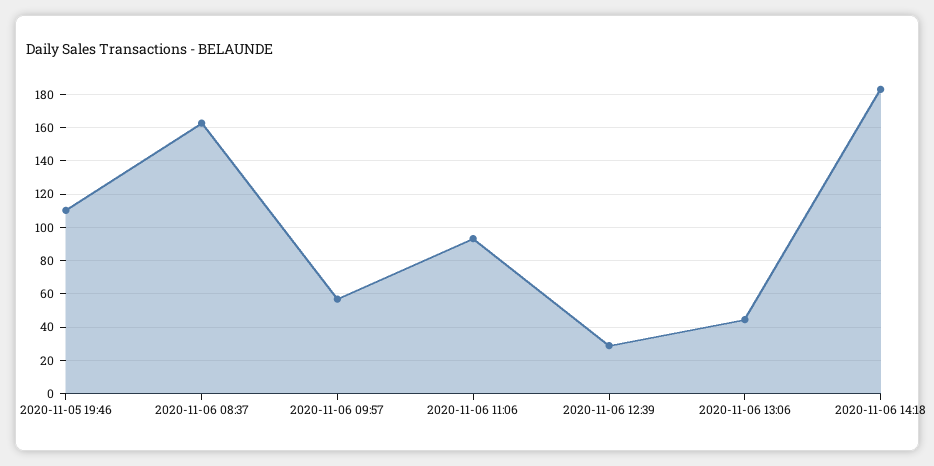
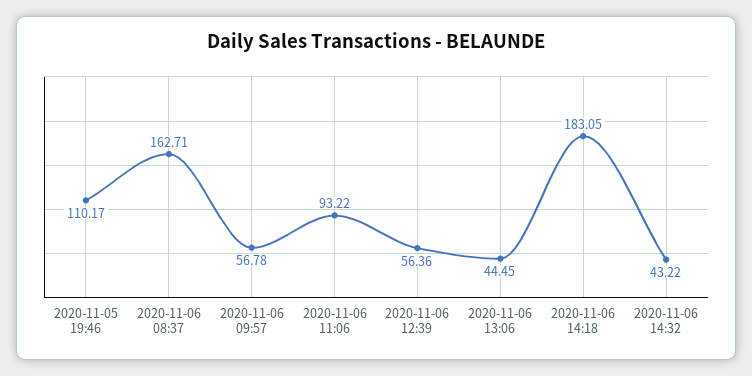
2020-11-06 12:39: 30 -> 56.36
2020-11-06 14:32: none -> 43.22

